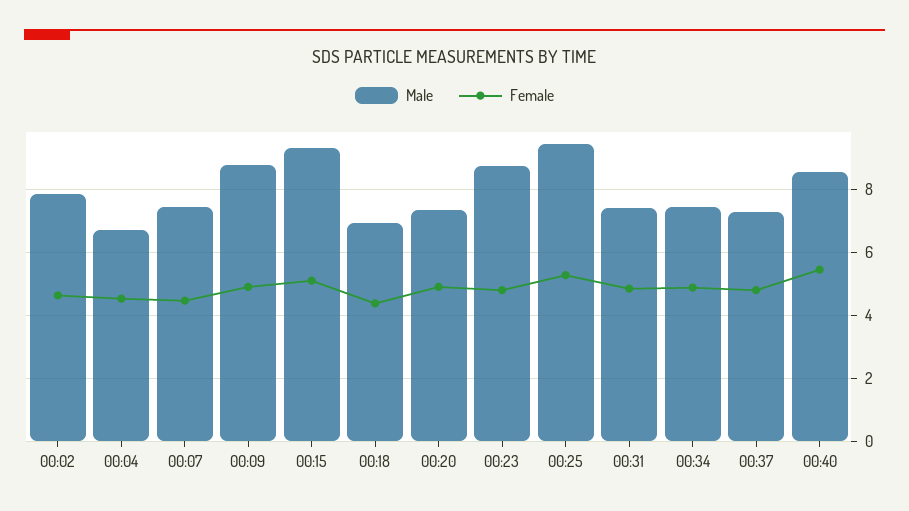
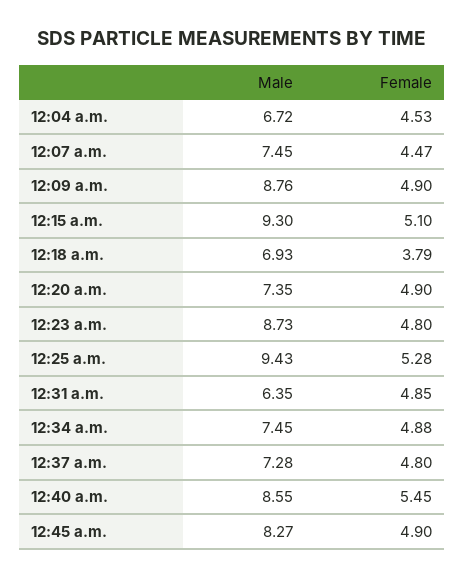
Male, 00:02: 7.8 -> none
Female, 00:02: 4.6 -> none
Female, 00:18: 4.4 -> 3.79
Male, 00:31: 7.4 -> 6.35
Male, 12:45 a.m.: none -> 8.27
Female, 12:45 a.m.: none -> 4.9

